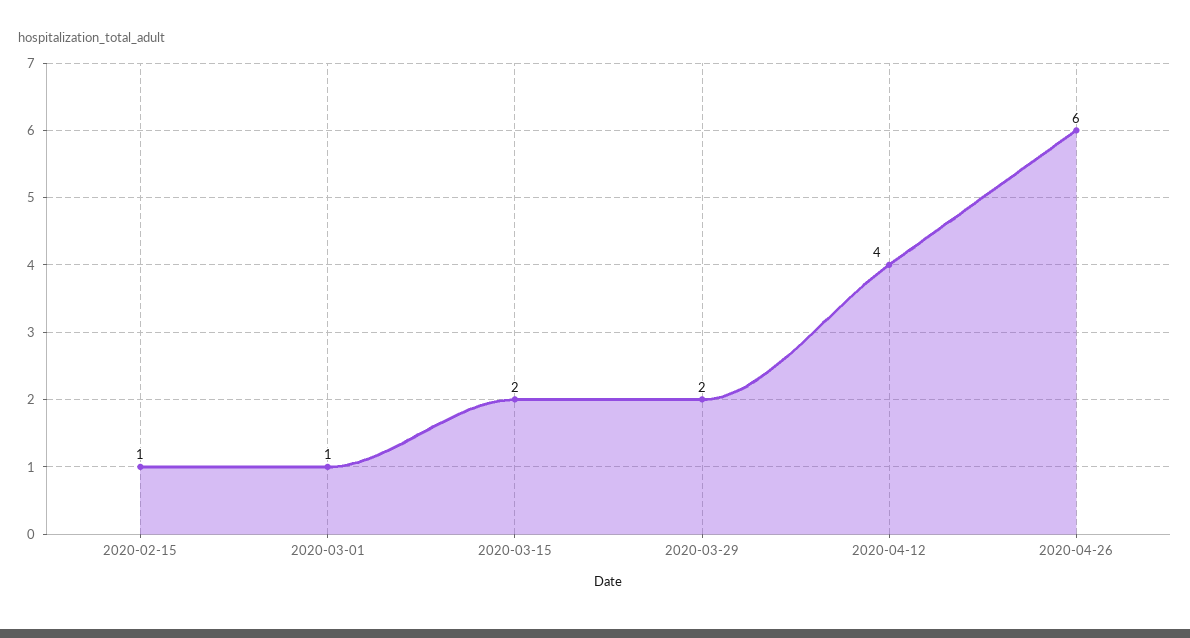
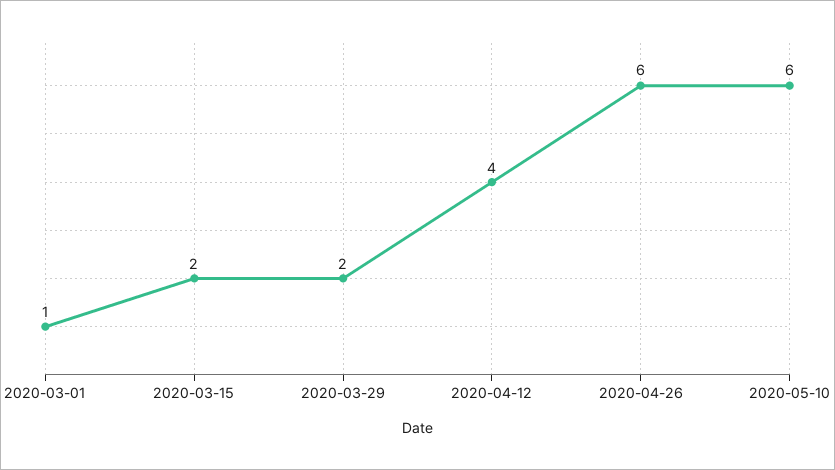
2020-02-15: 1 -> none
2020-05-10: none -> 6

